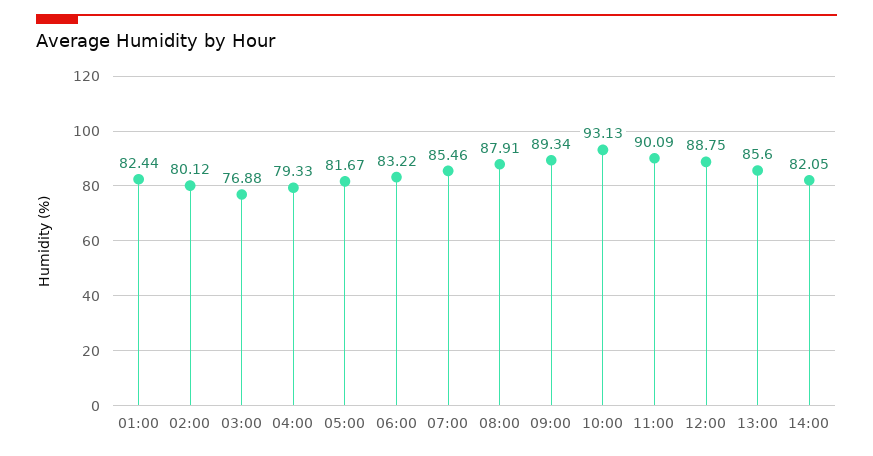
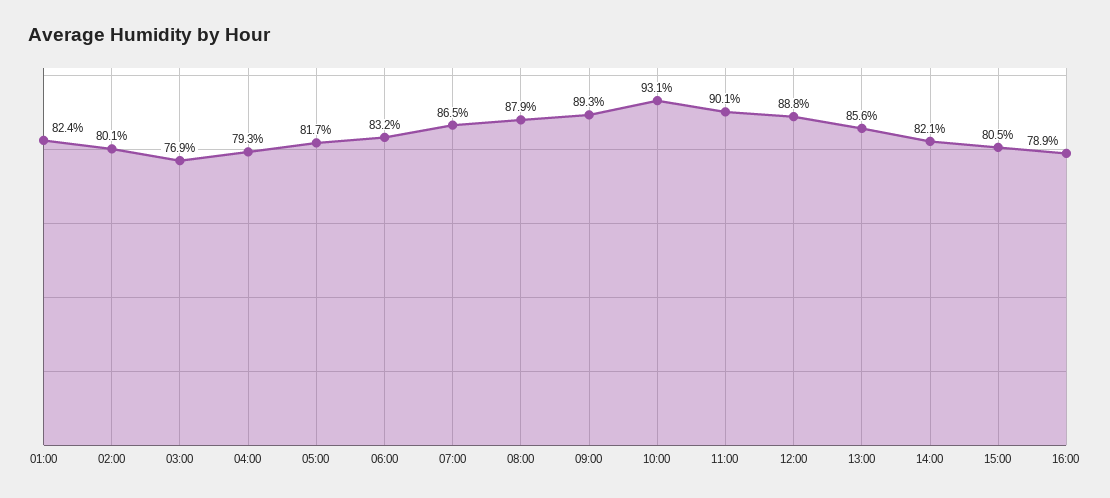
07:00: 85.46 -> 86.5
15:00: none -> 80.5
16:00: none -> 78.9

